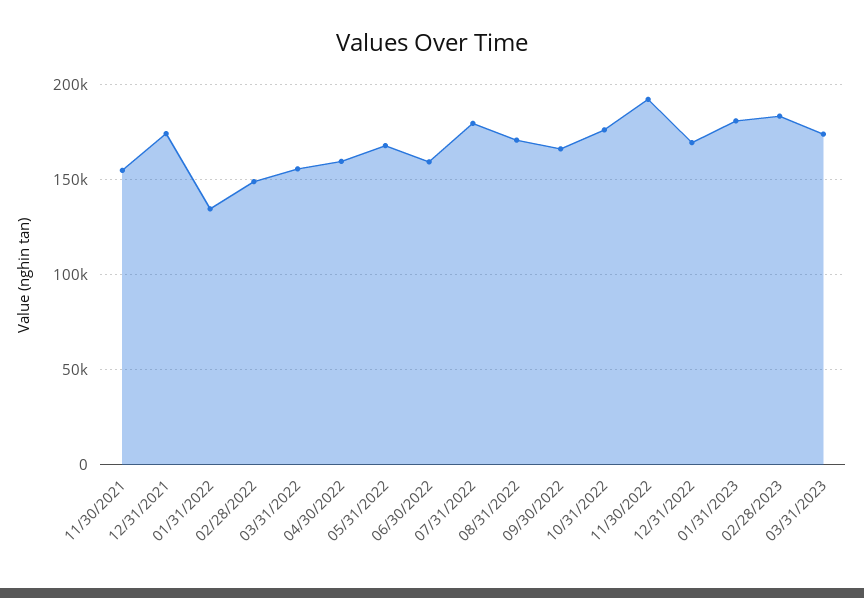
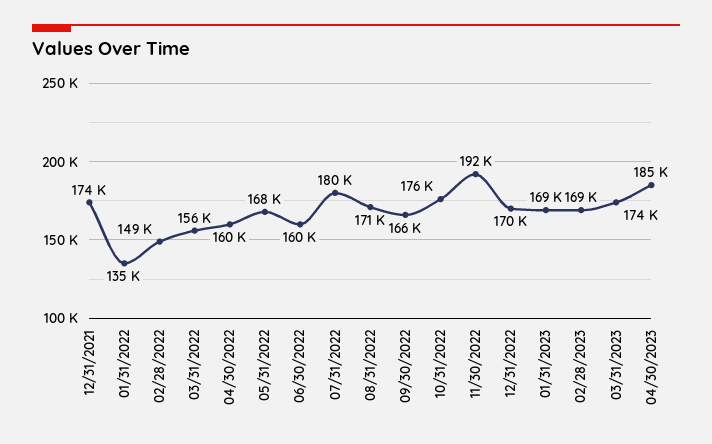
11/30/2021: 155000 -> none
01/31/2023: 180000 -> 169000
02/28/2023: 185000 -> 169000
04/30/2023: none -> 185000

